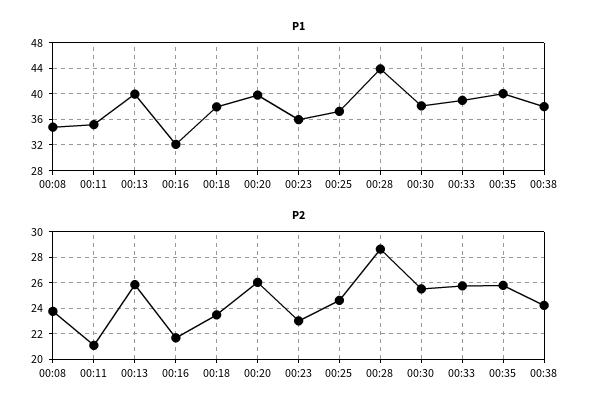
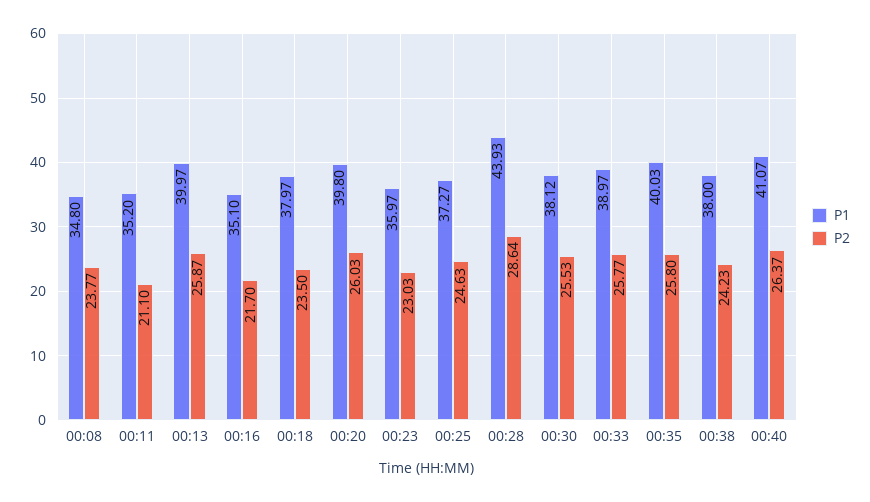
P1, 00:16: 32 -> 35.1
P1, 00:40: none -> 41.07
P2, 00:40: none -> 26.37

